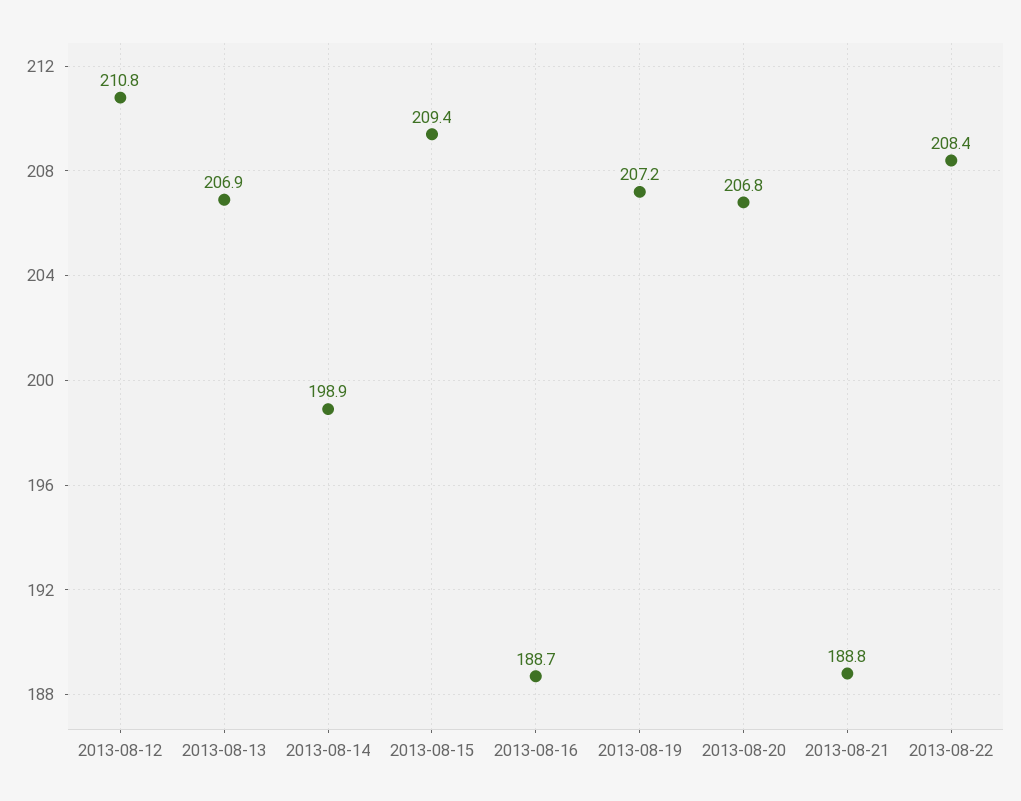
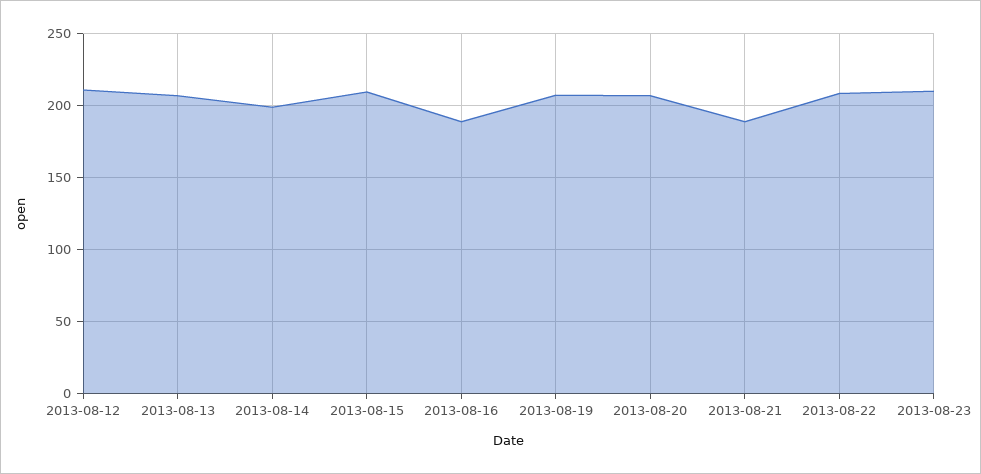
2013-08-23: none -> 210

